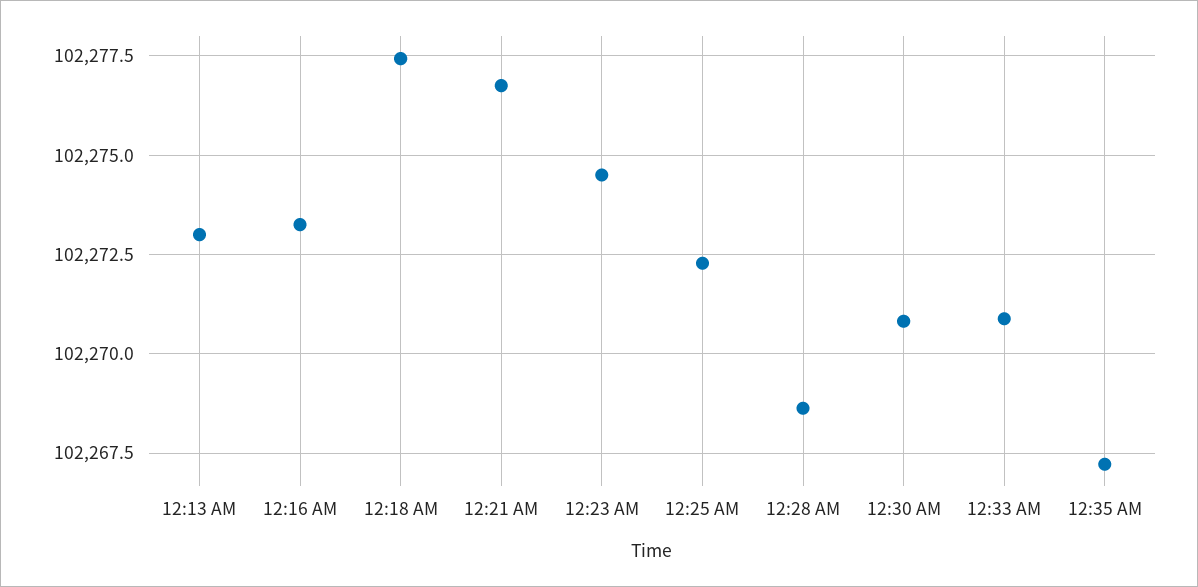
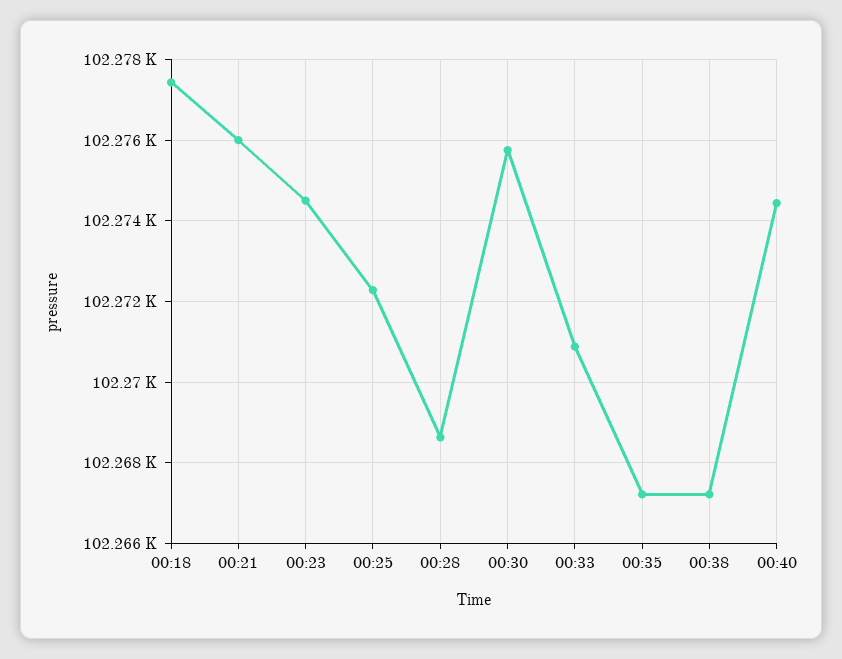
12:13 AM: 102273 -> none
12:16 AM: 102273.25 -> none
12:21 AM: 102276.75 -> 102276
12:30 AM: 102270.75 -> 102275.8
00:38: none -> 102267.2
00:40: none -> 102274.4

